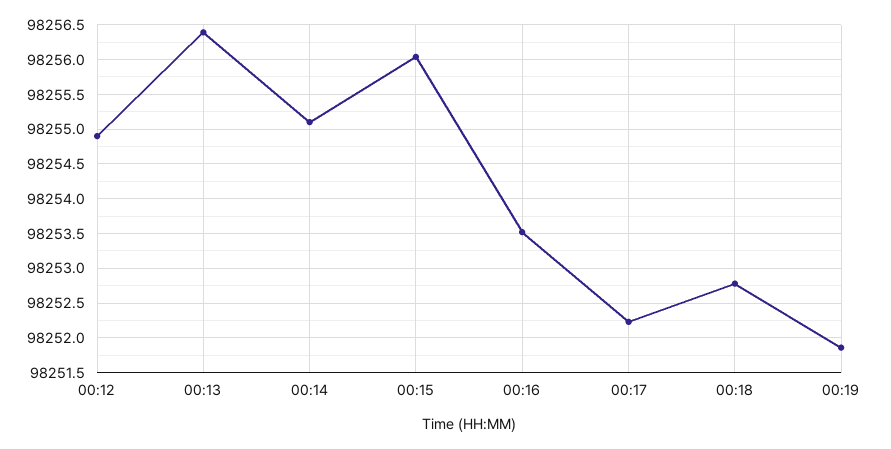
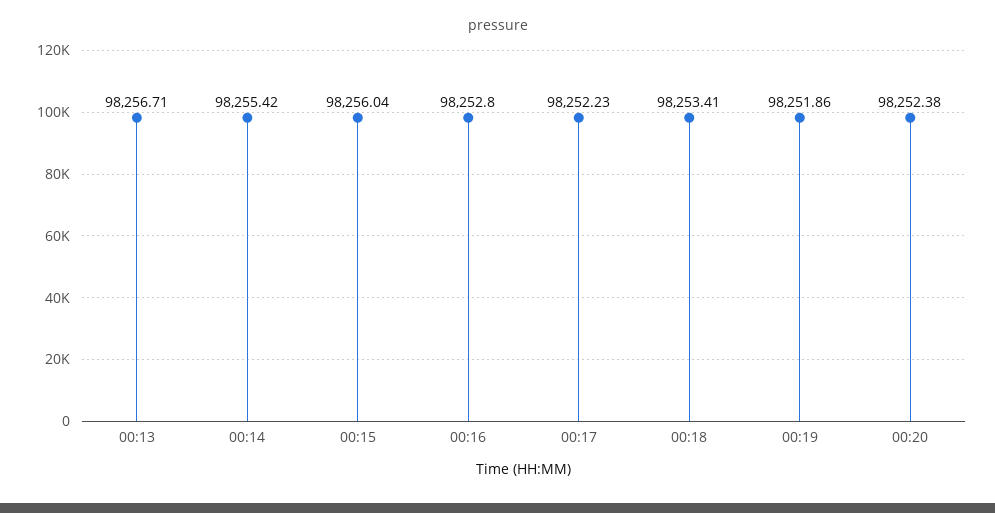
00:12: 98254.9 -> none
00:13: 98256.4 -> 98256.71
00:14: 98255.1 -> 98255.42
00:16: 98253.5 -> 98252.8
00:18: 98252.8 -> 98253.41
00:20: none -> 98252.38

